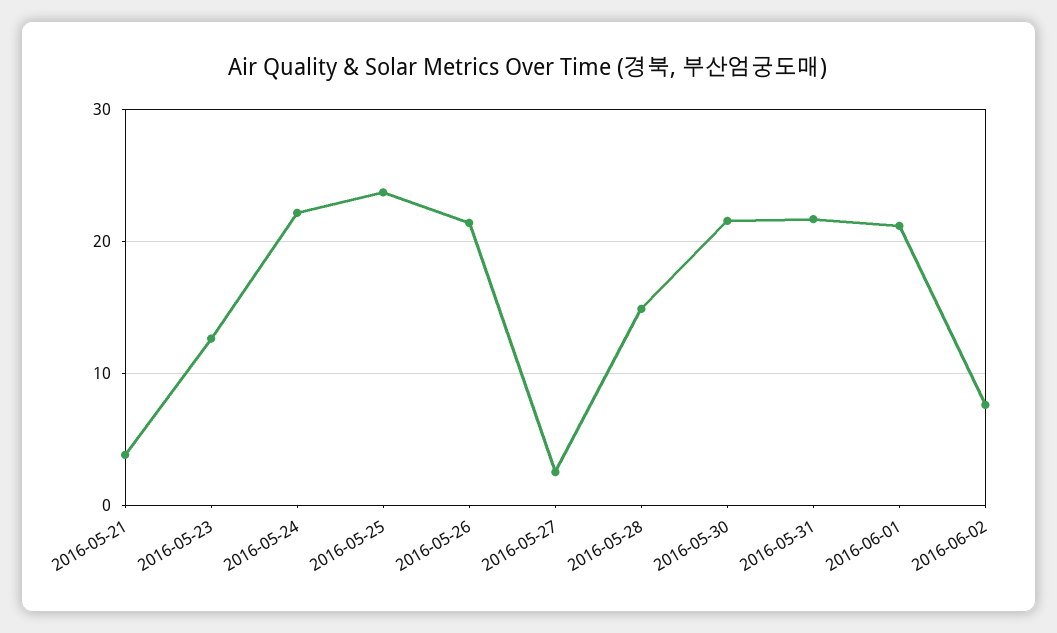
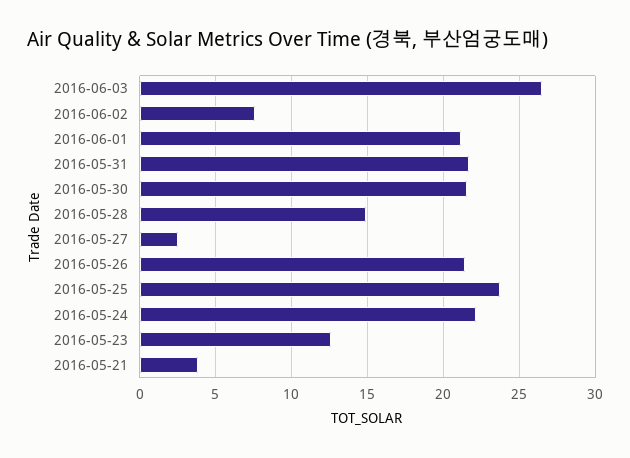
2016-06-03: none -> 26.5

